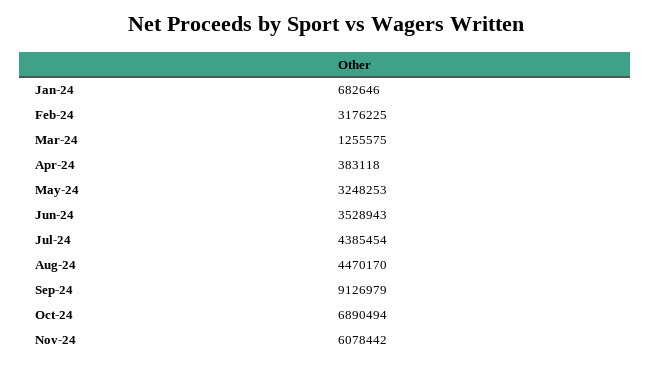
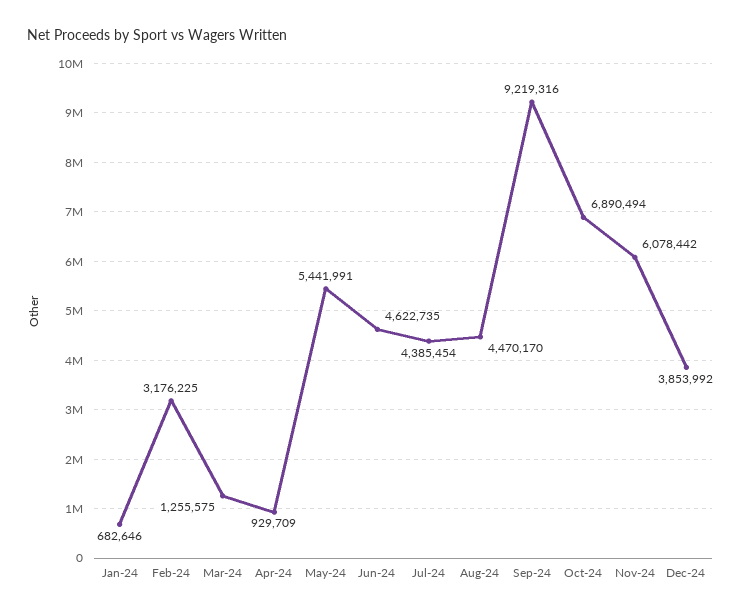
Apr-24: 383118 -> 929709
May-24: 3248253 -> 5441991
Jun-24: 3528943 -> 4622735
Sep-24: 9126979 -> 9219316
Dec-24: none -> 3853992

